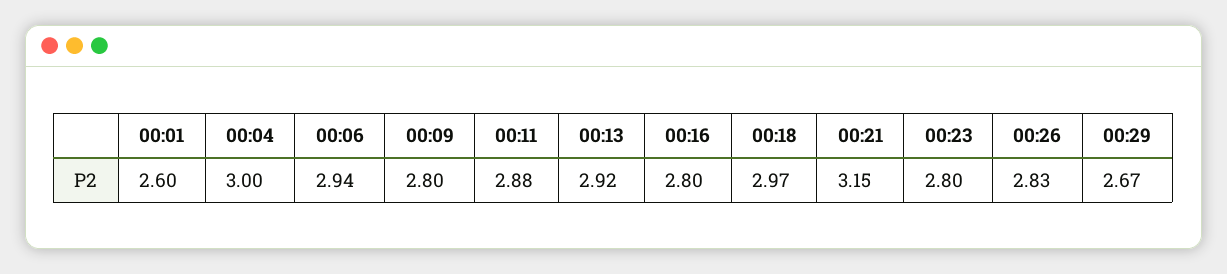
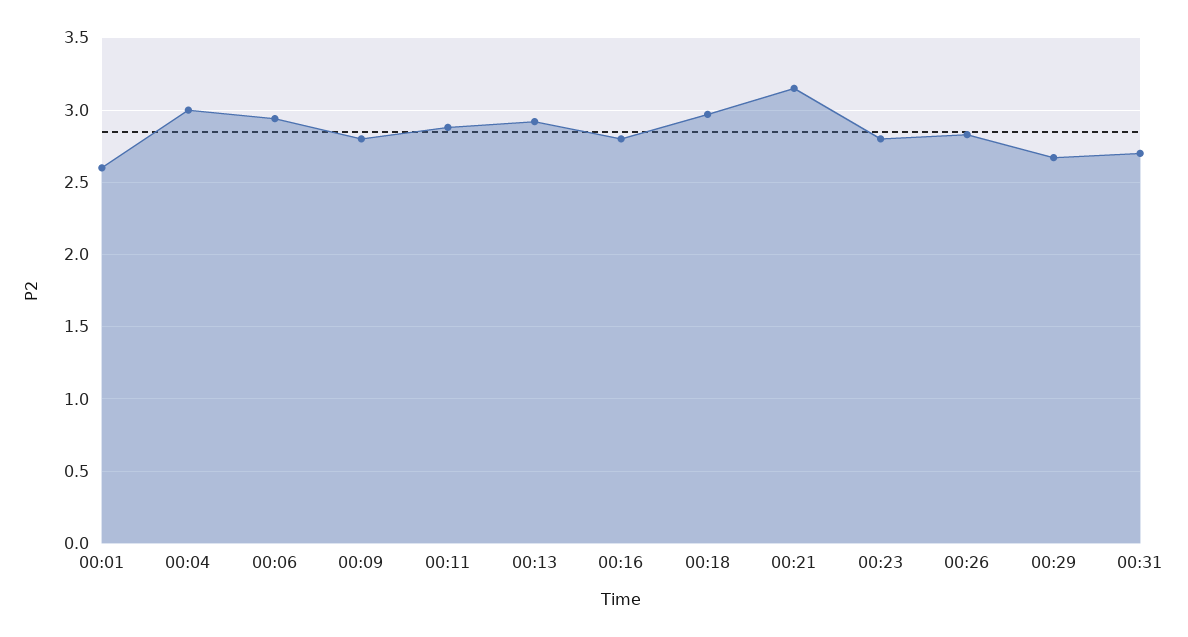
00:31: none -> 2.7

